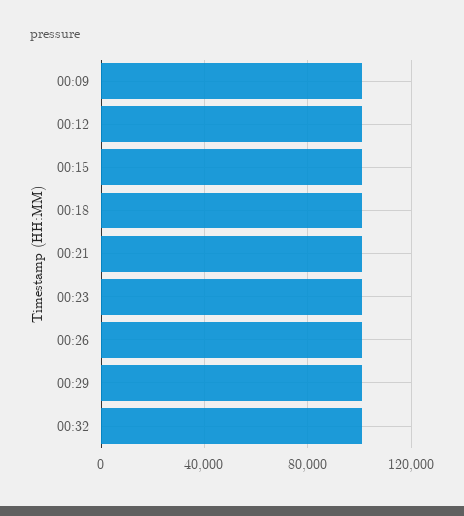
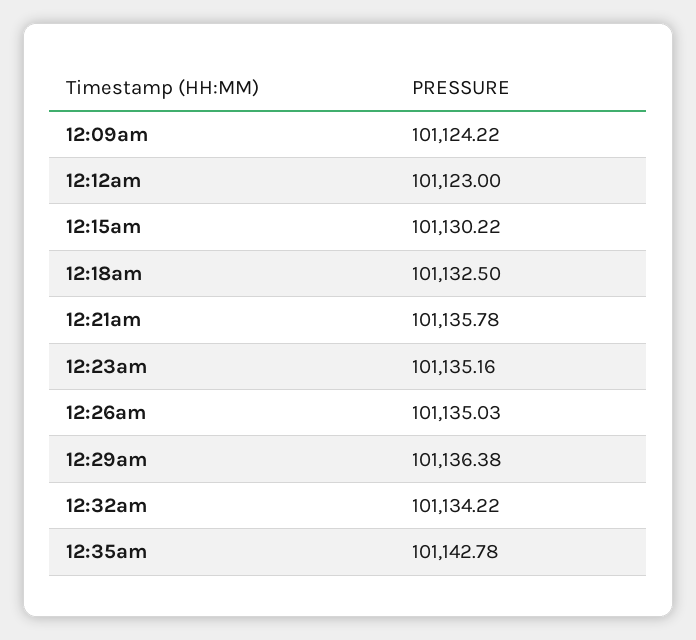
12:35am: none -> 101142.78

